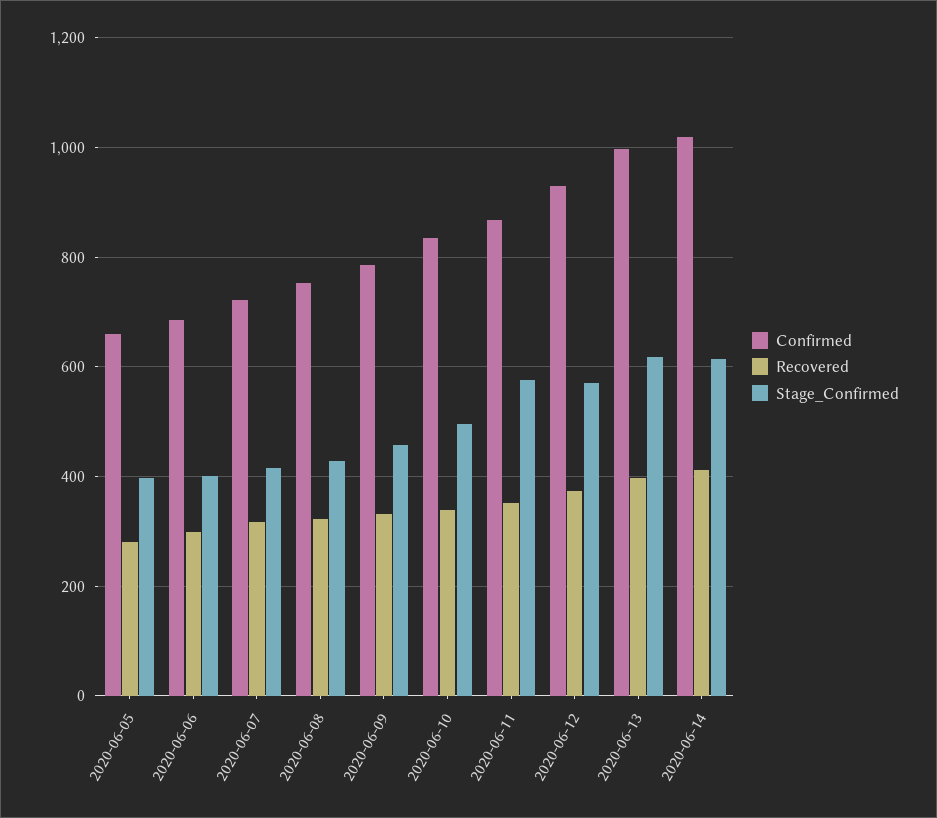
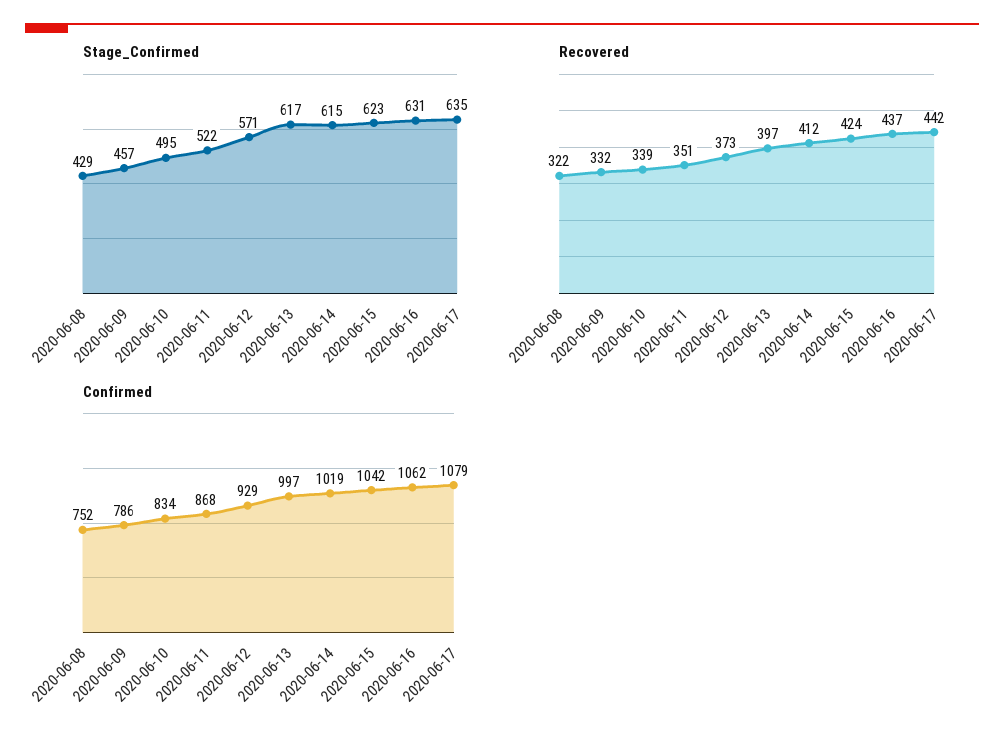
Confirmed, 2020-06-05: 660 -> none
Recovered, 2020-06-05: 280 -> none
Stage_Confirmed, 2020-06-05: 400 -> none
Confirmed, 2020-06-06: 680 -> none
Recovered, 2020-06-06: 300 -> none
Stage_Confirmed, 2020-06-06: 400 -> none
Confirmed, 2020-06-07: 720 -> none
Recovered, 2020-06-07: 320 -> none
Stage_Confirmed, 2020-06-07: 420 -> none
Stage_Confirmed, 2020-06-11: 580 -> 522
Stage_Confirmed, 2020-06-15: none -> 623
Stage_Confirmed, 2020-06-16: none -> 631
Stage_Confirmed, 2020-06-17: none -> 635
Recovered, 2020-06-15: none -> 424
Recovered, 2020-06-16: none -> 437
Recovered, 2020-06-17: none -> 442
Confirmed, 2020-06-15: none -> 1042
Confirmed, 2020-06-16: none -> 1062
Confirmed, 2020-06-17: none -> 1079

